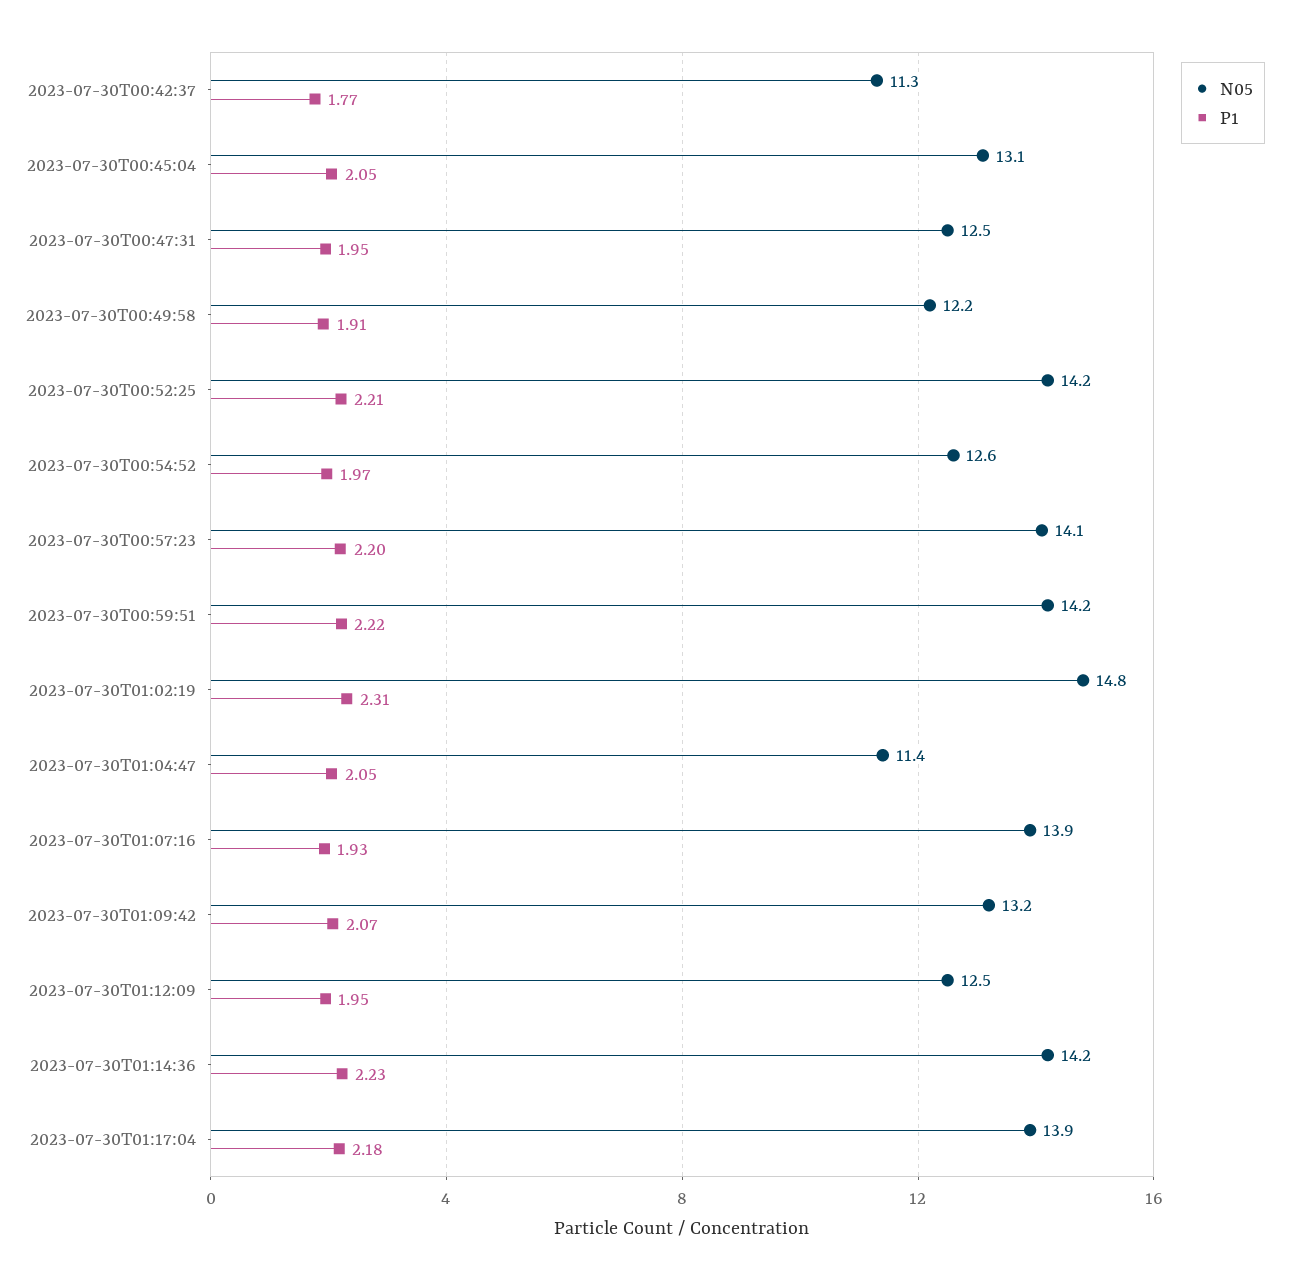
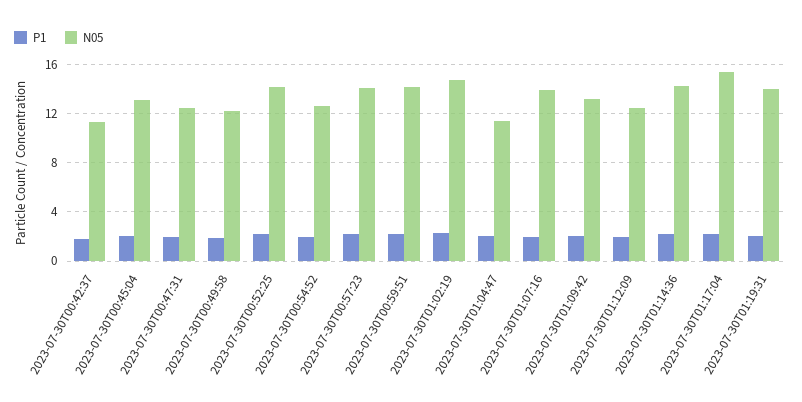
N05, 2023-07-30T01:17:04: 13.9 -> 15.5
P1, 2023-07-30T01:19:31: none -> 2
N05, 2023-07-30T01:19:31: none -> 14

